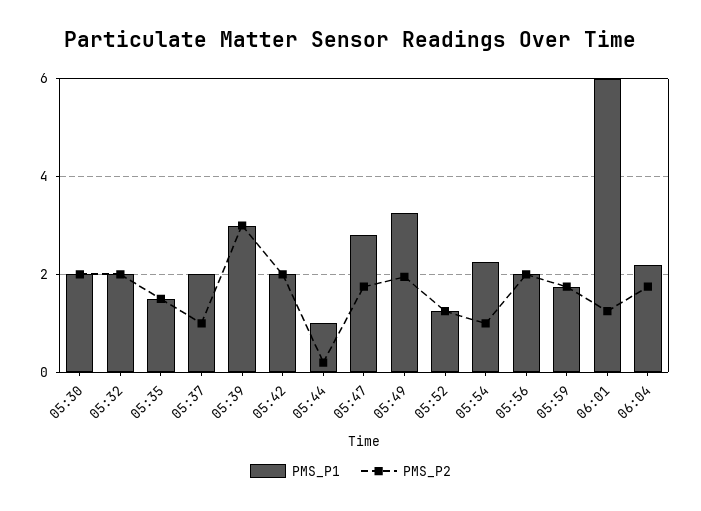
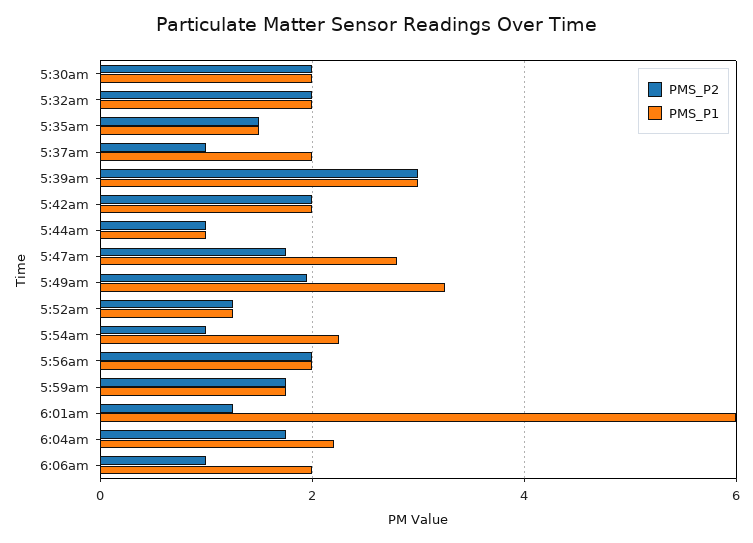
PMS_P2, 05:44: 0.2 -> 1
PMS_P2, 6:06am: none -> 1
PMS_P1, 6:06am: none -> 2

